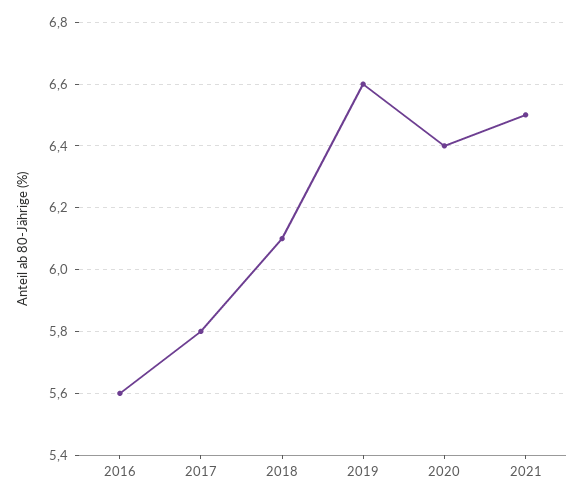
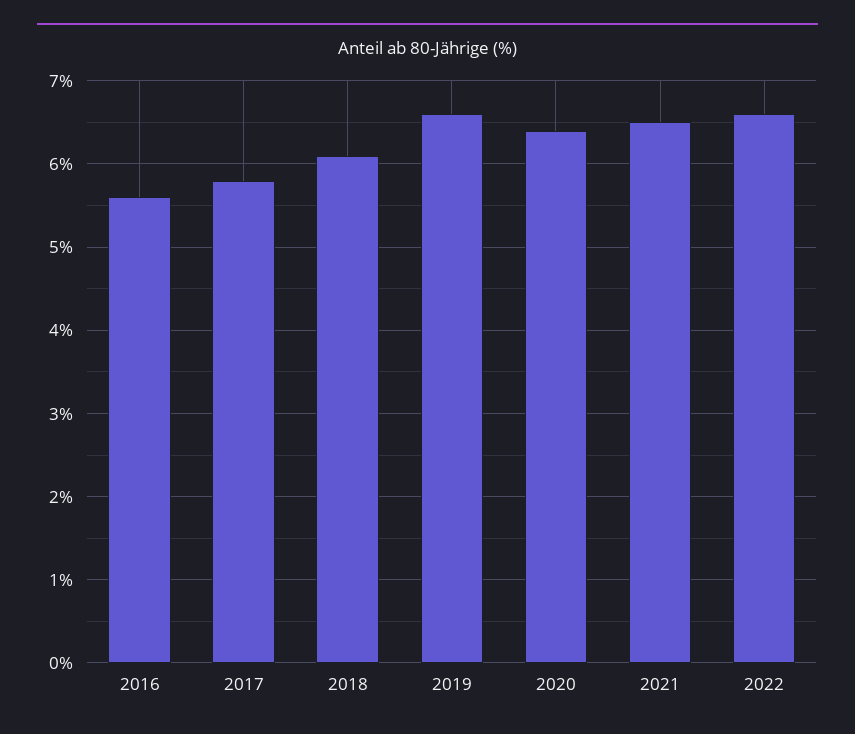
2022: none -> 6.6

